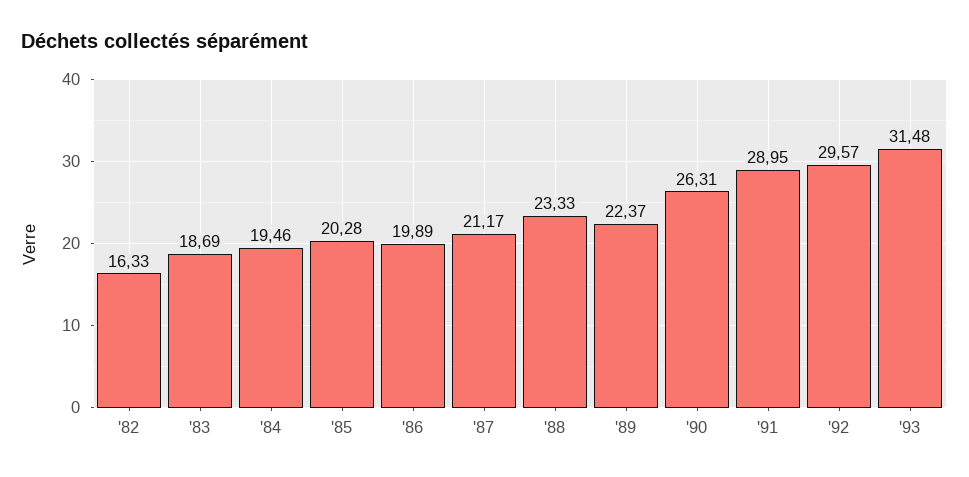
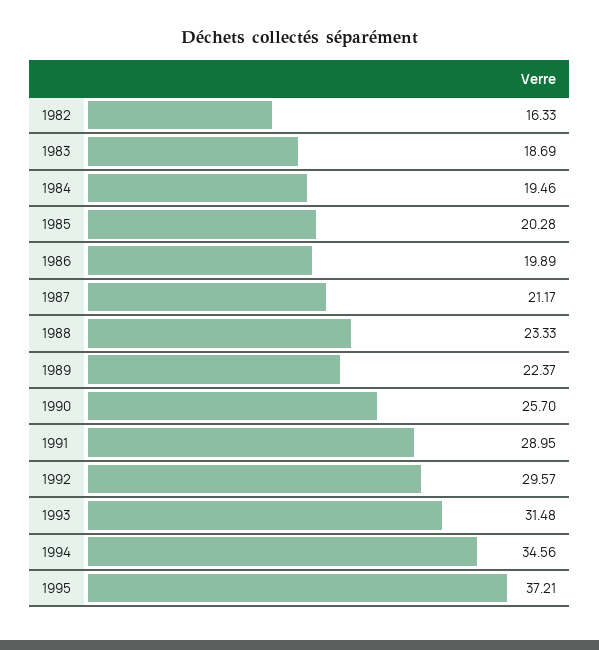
'90: 26.31 -> 25.7
1994: none -> 34.56
1995: none -> 37.21

